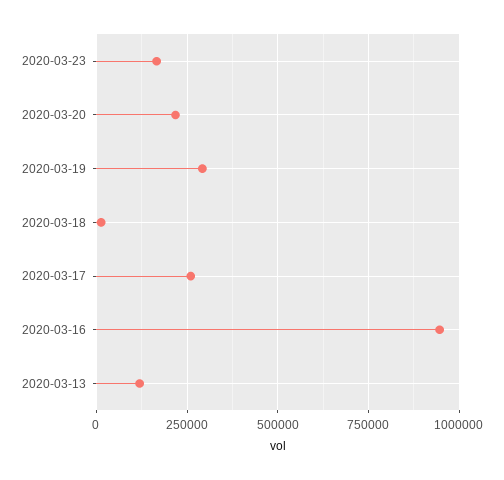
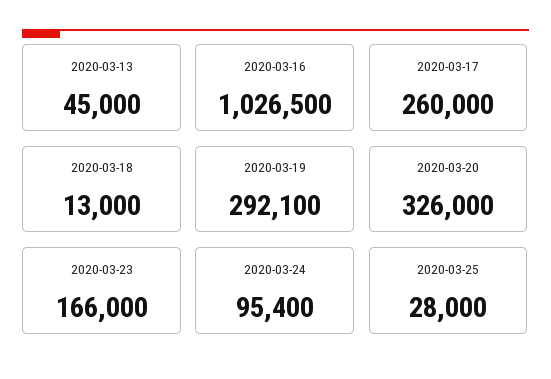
2020-03-20: 225000 -> 326000
2020-03-16: 950000 -> 1026500
2020-03-13: 125000 -> 45000
2020-03-24: none -> 95400
2020-03-25: none -> 28000

